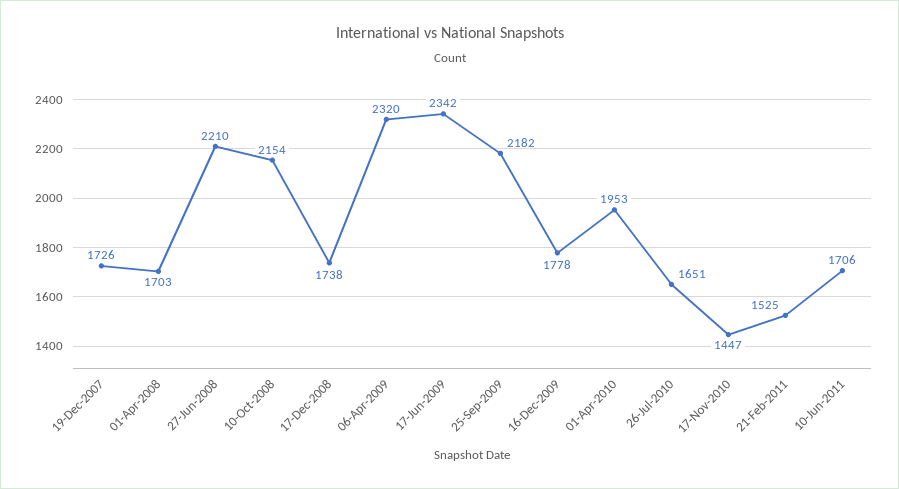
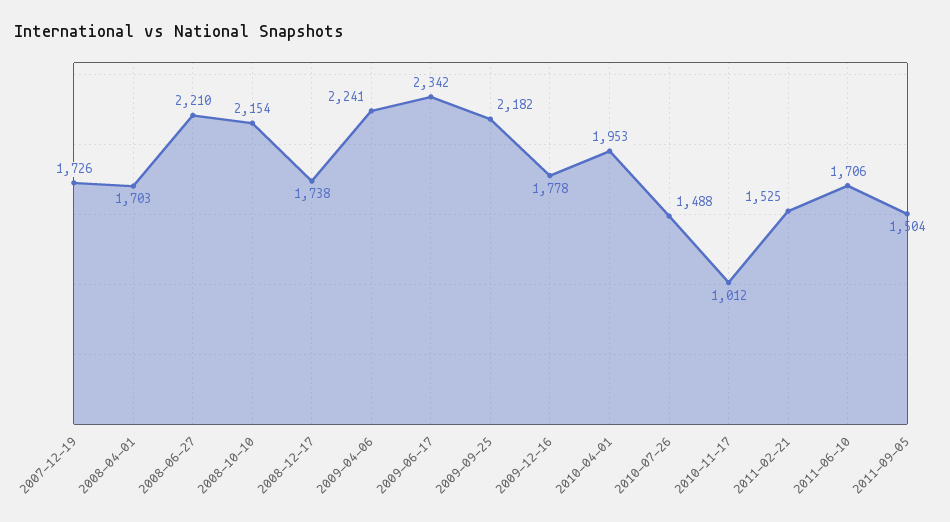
06-Apr-2009: 2320 -> 2241
26-Jul-2010: 1651 -> 1488
17-Nov-2010: 1447 -> 1012
2011-09-05: none -> 1504

